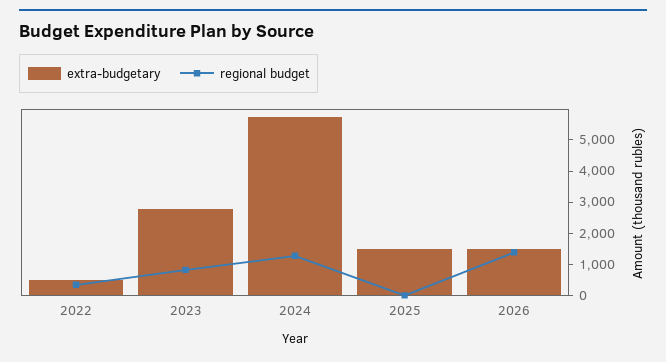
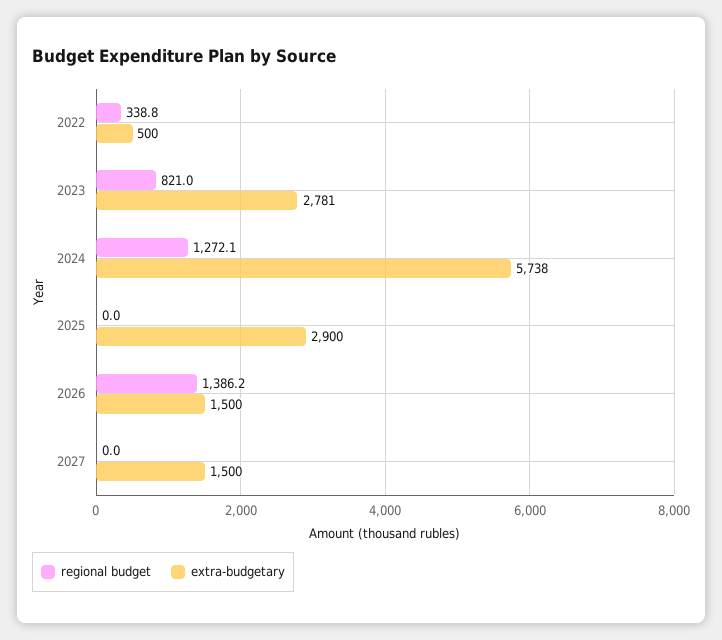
extra-budgetary, 2025: 1500 -> 2900
regional budget, 2027: none -> 0
extra-budgetary, 2027: none -> 1500

